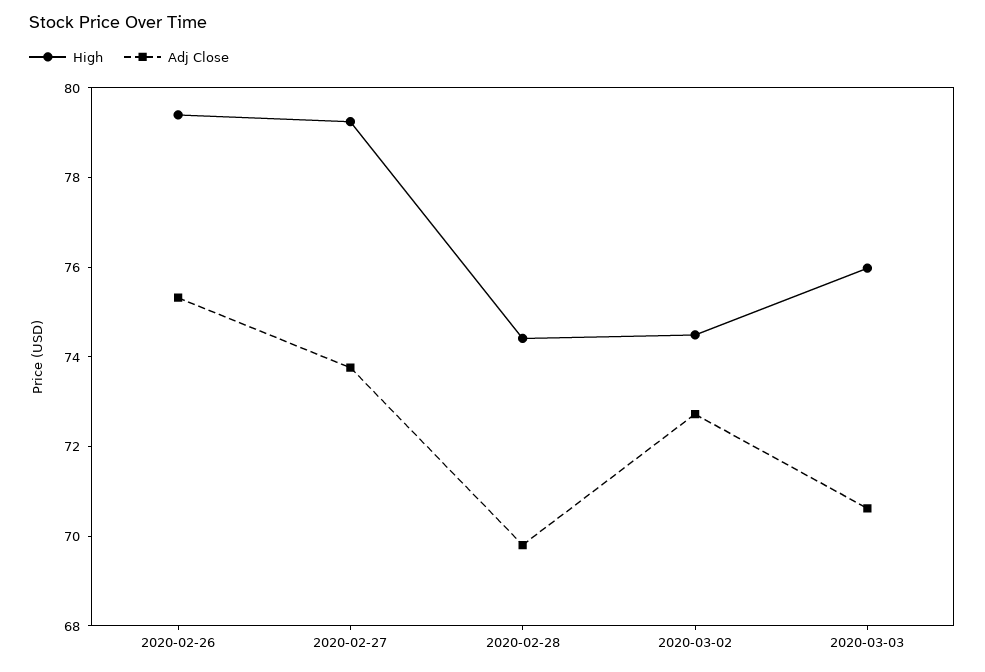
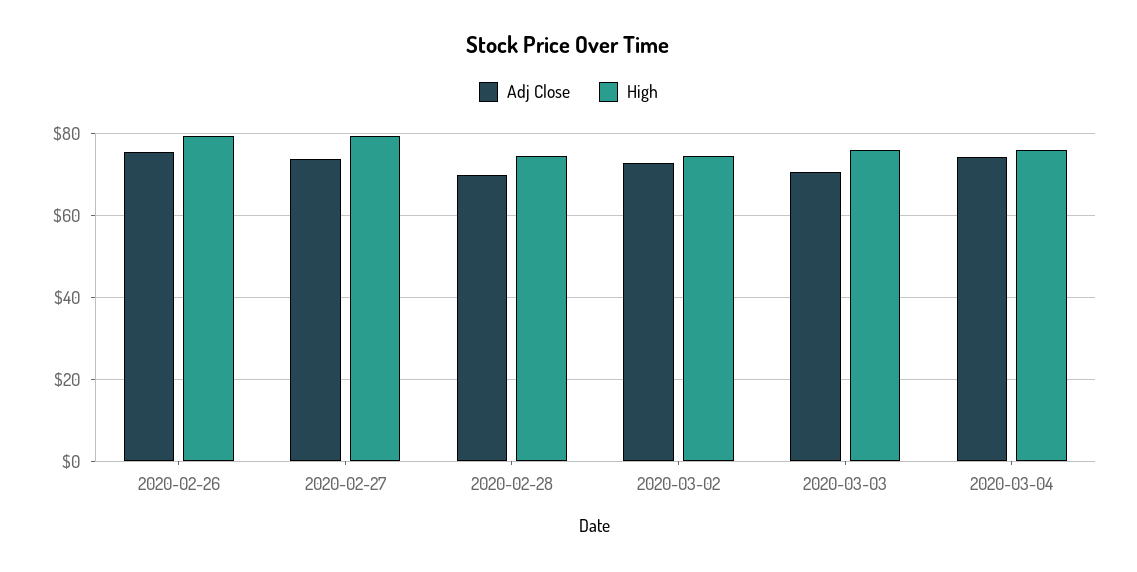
Adj Close, 2020-03-04: none -> 74
High, 2020-03-04: none -> 76

